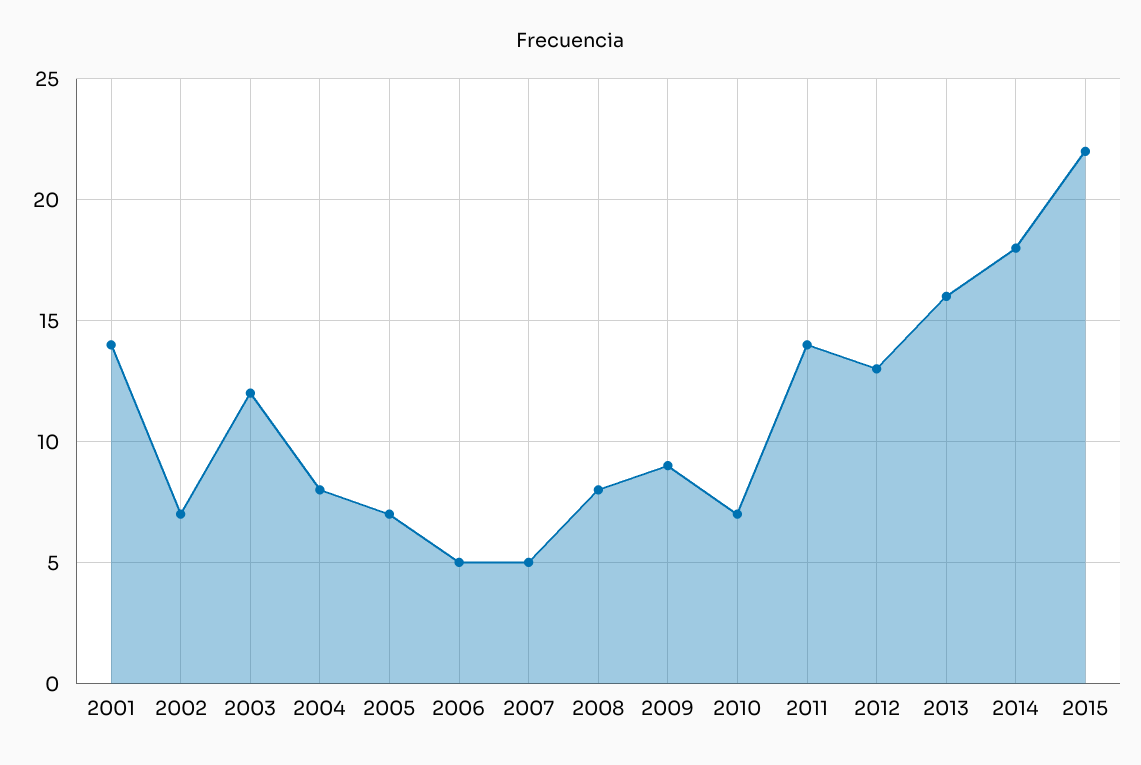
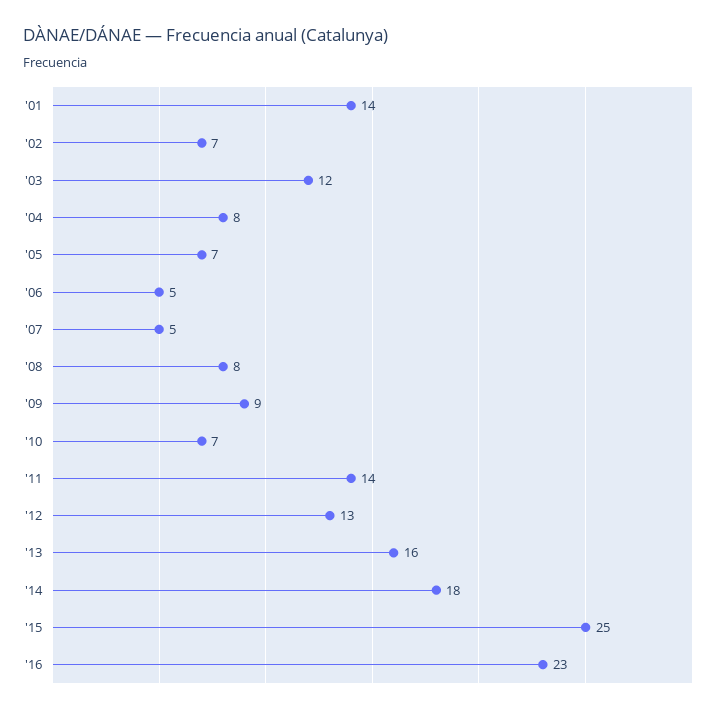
2015: 22 -> 25
'16: none -> 23

